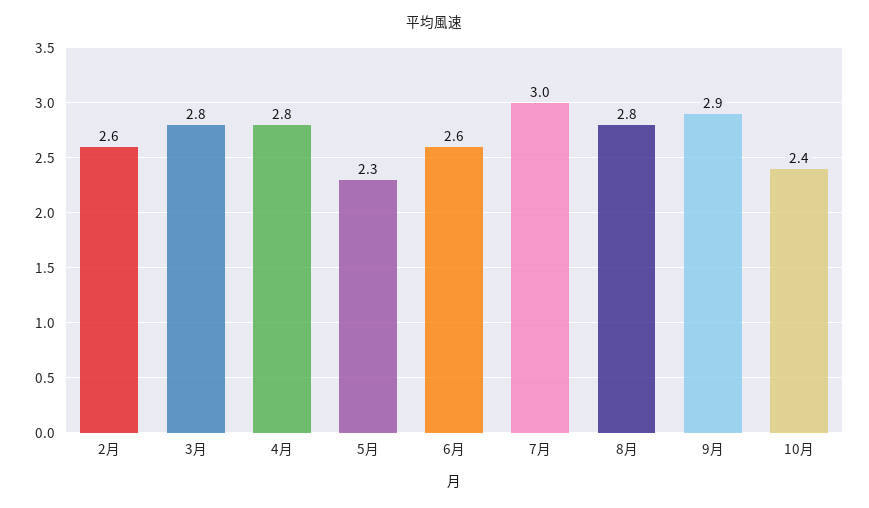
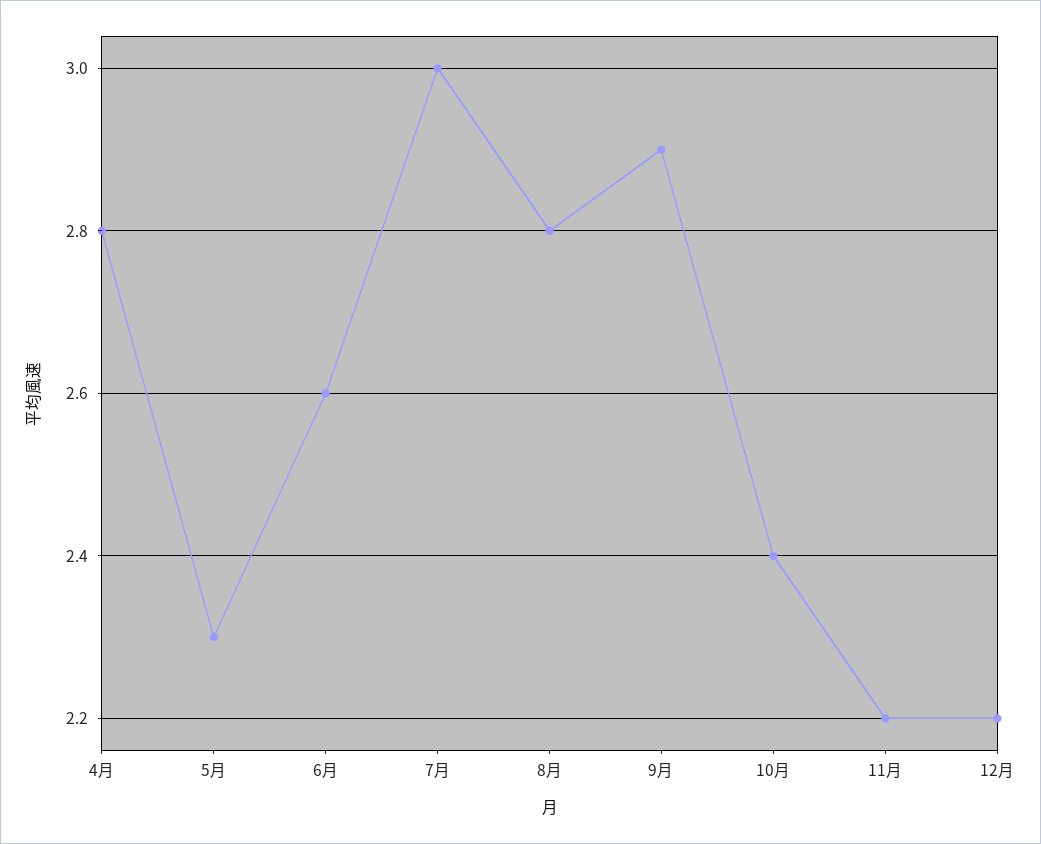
2月: 2.6 -> none
3月: 2.8 -> none
11月: none -> 2.2
12月: none -> 2.2

